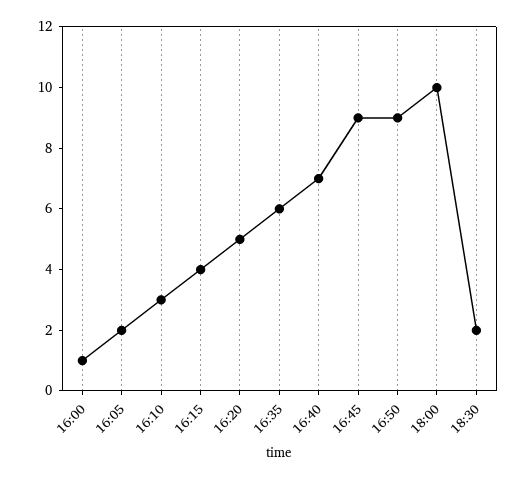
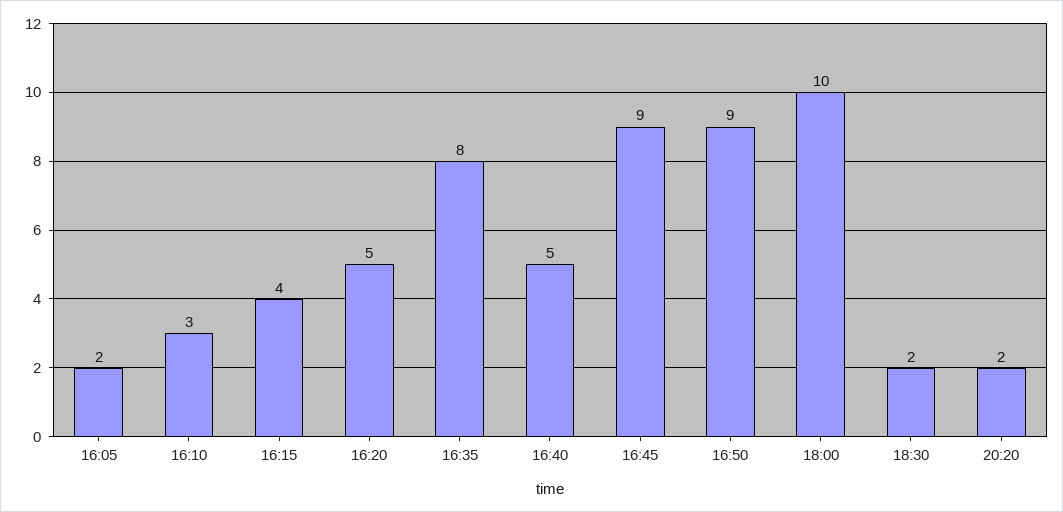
16:00: 1 -> none
16:35: 6 -> 8
16:40: 7 -> 5
20:20: none -> 2

